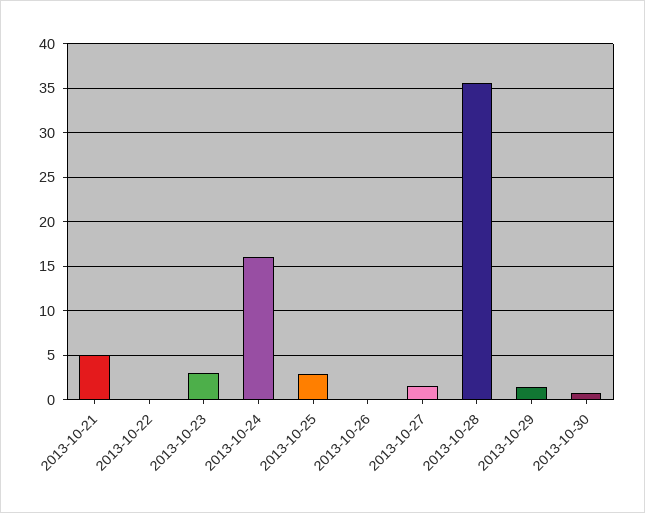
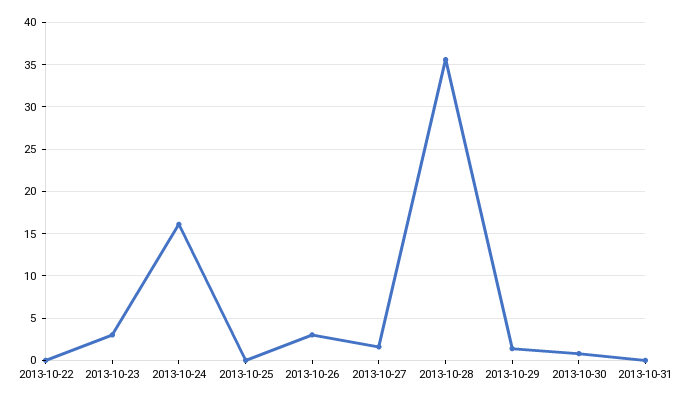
2013-10-21: 5 -> none
2013-10-25: 3 -> 0
2013-10-26: 0 -> 3
2013-10-31: none -> 0

